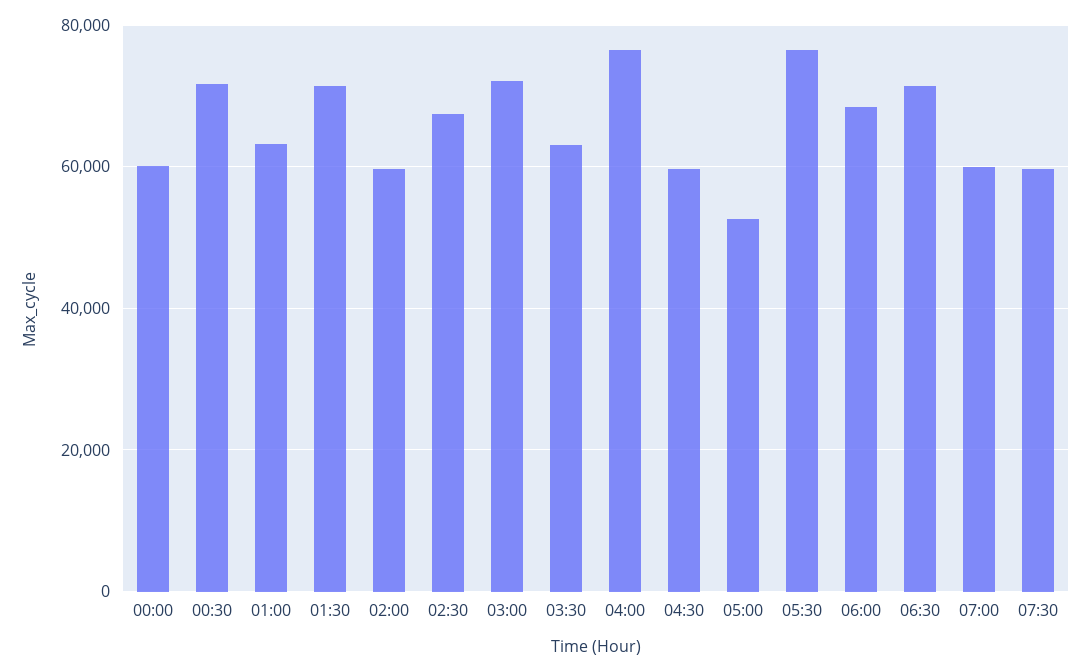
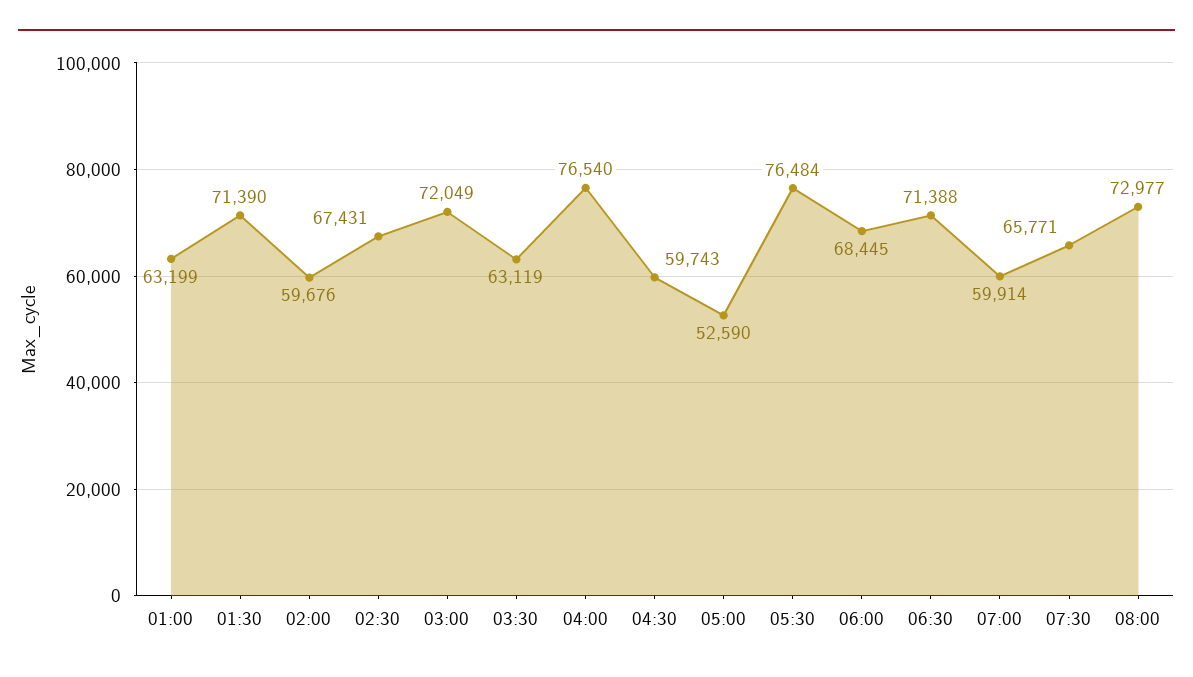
00:00: 60000 -> none
00:30: 72000 -> none
07:30: 60000 -> 65771
08:00: none -> 72977

